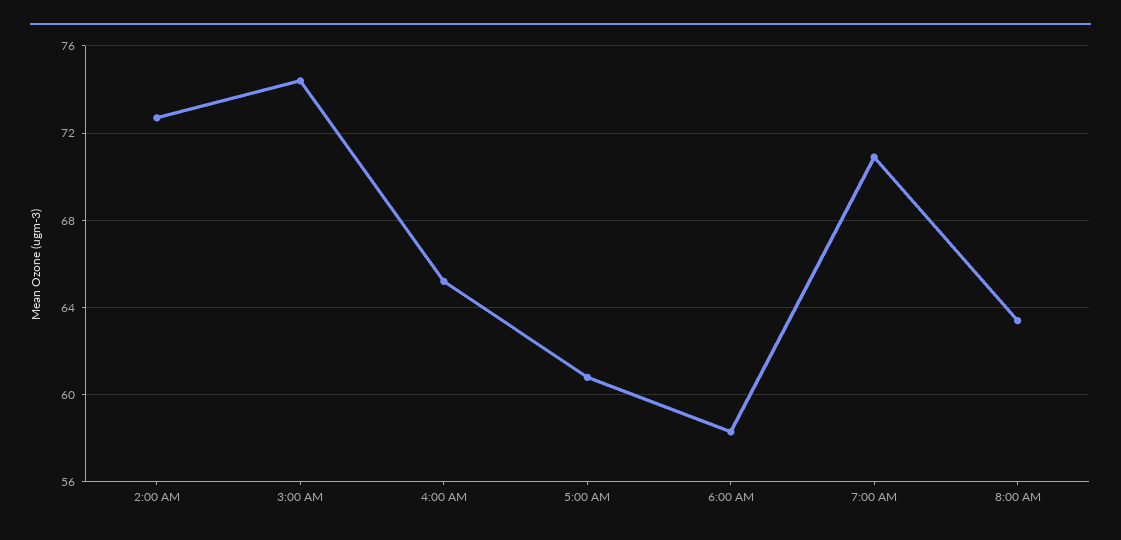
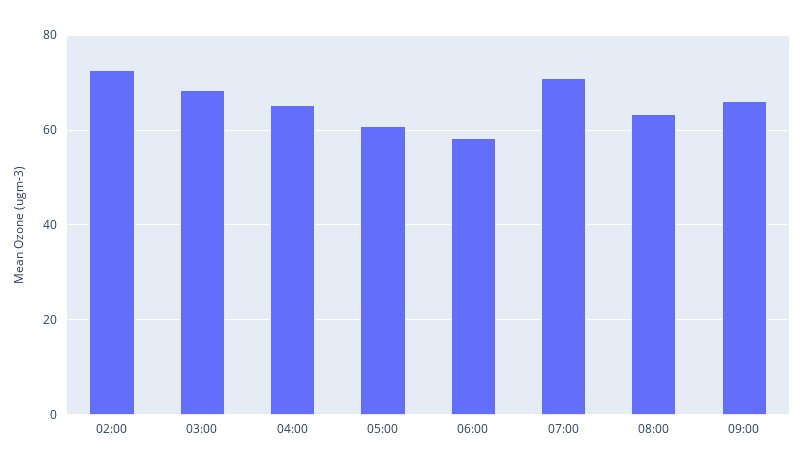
3:00 AM: 74.5 -> 68
09:00: none -> 66

